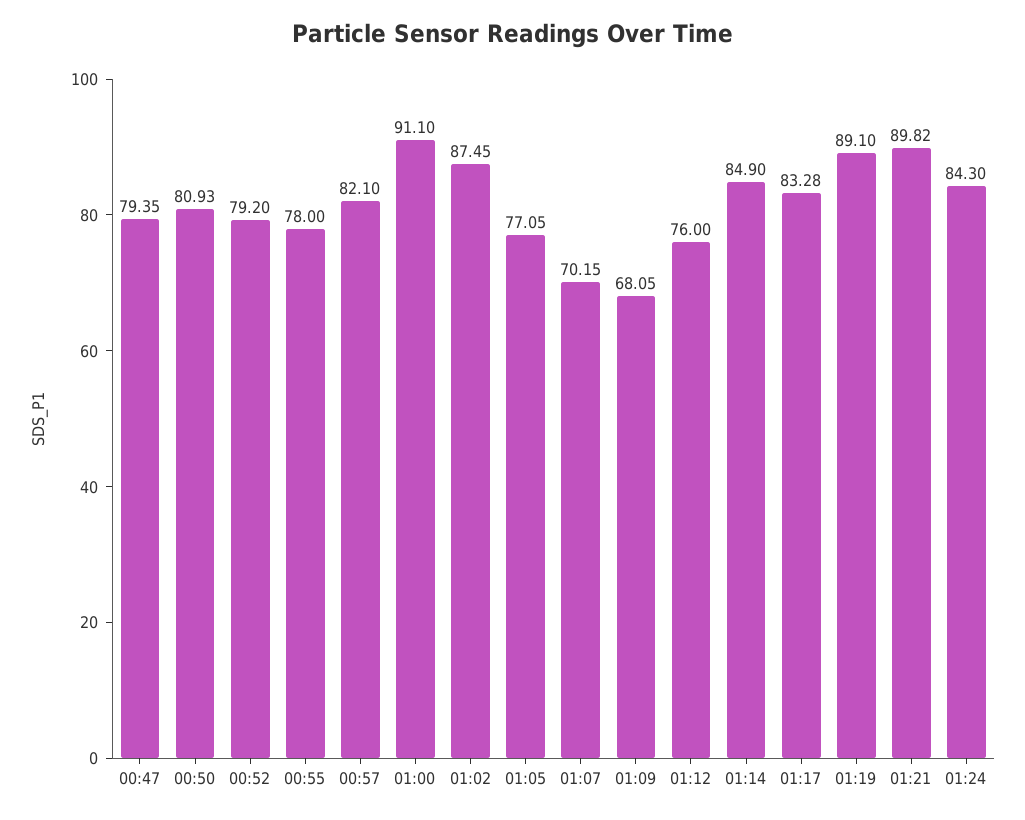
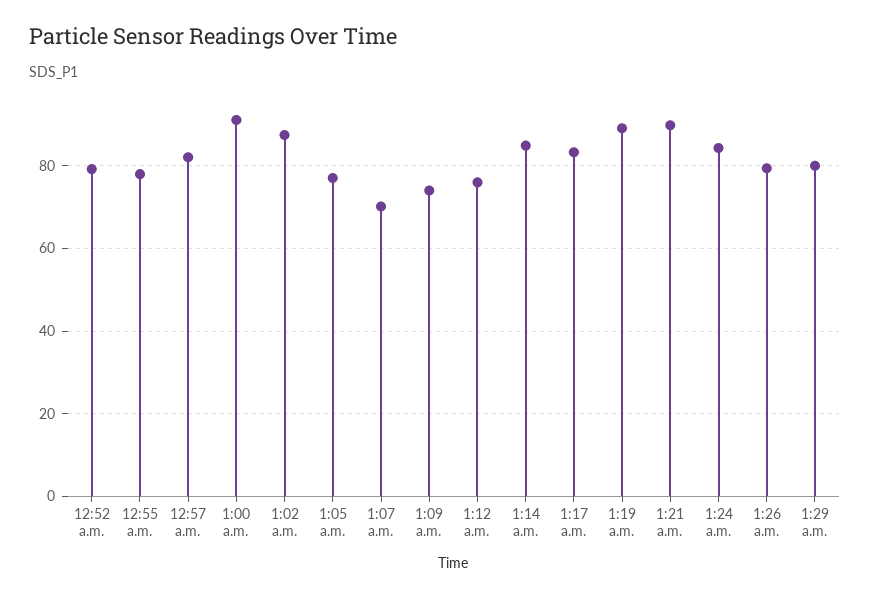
00:47: 79.35 -> none
00:50: 80.93 -> none
01:09: 68.05 -> 74
1:26 a.m.: none -> 80
1:29 a.m.: none -> 80

